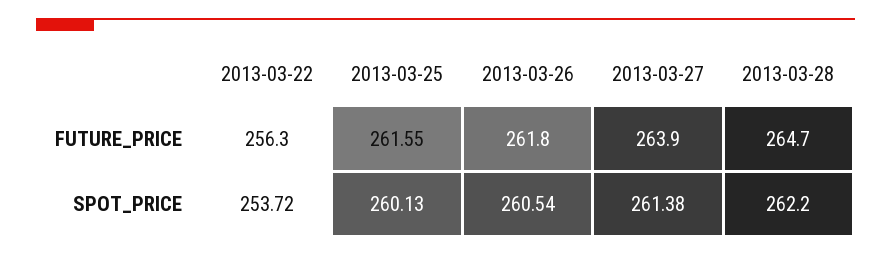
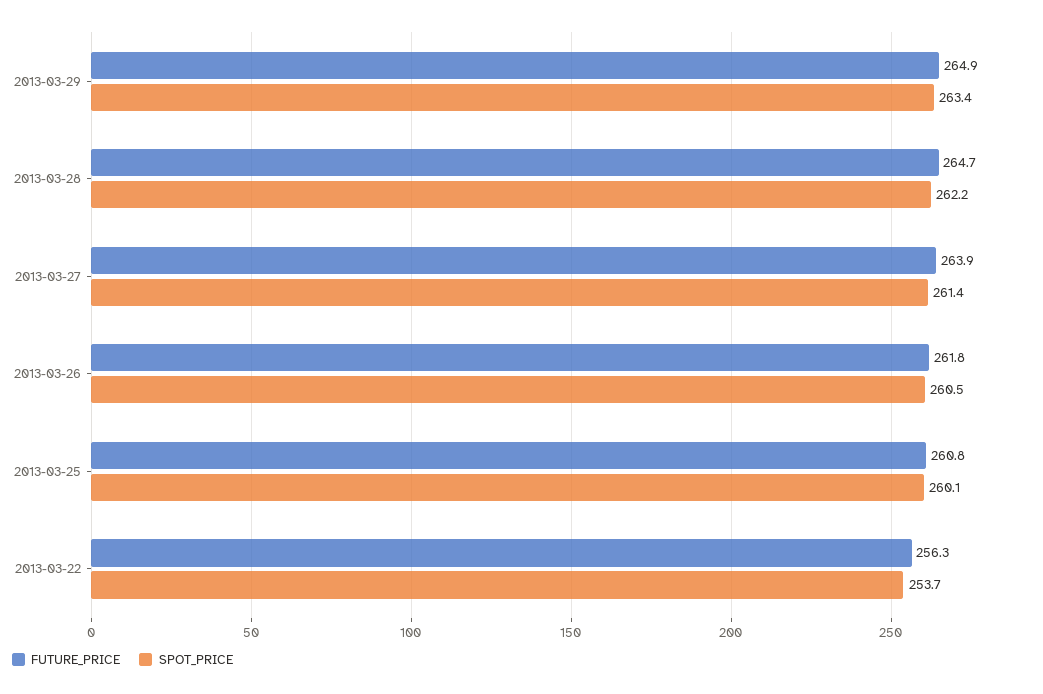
FUTURE_PRICE, 2013-03-25: 261.55 -> 260.8
FUTURE_PRICE, 2013-03-29: none -> 264.9
SPOT_PRICE, 2013-03-29: none -> 263.4

